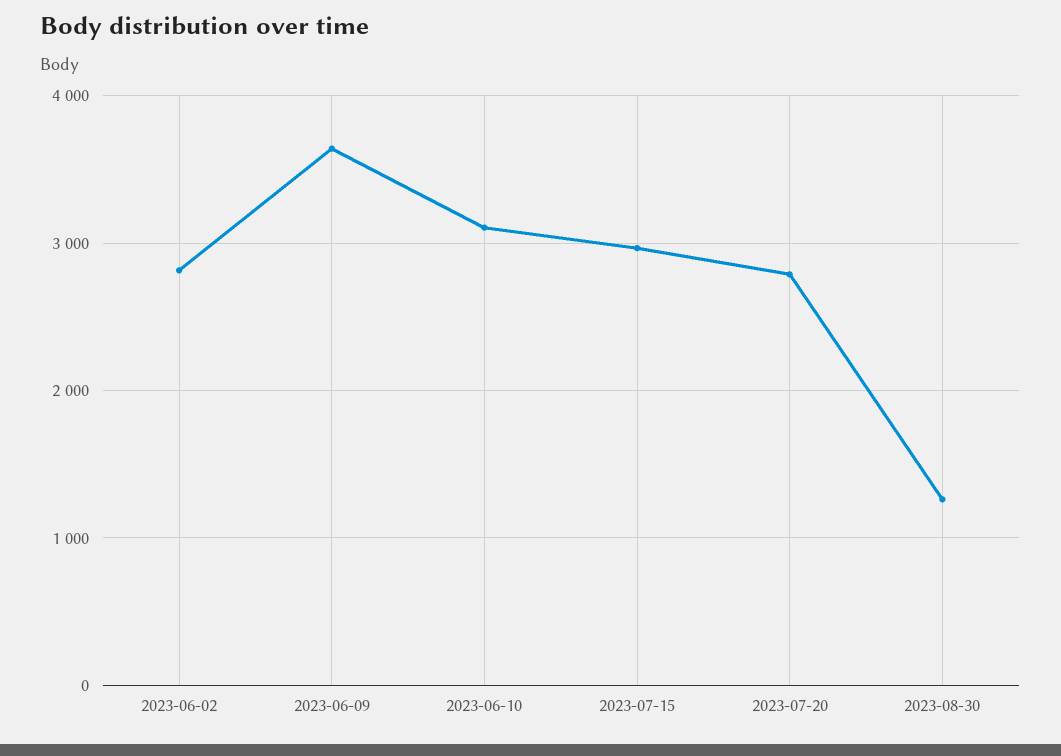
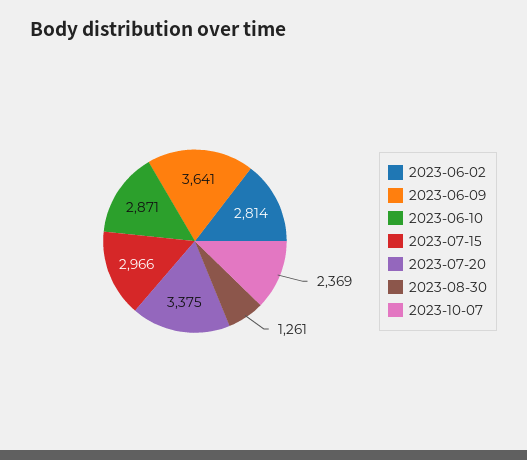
2023-06-10: 3100 -> 2871
2023-07-20: 2800 -> 3375
2023-10-07: none -> 2369

